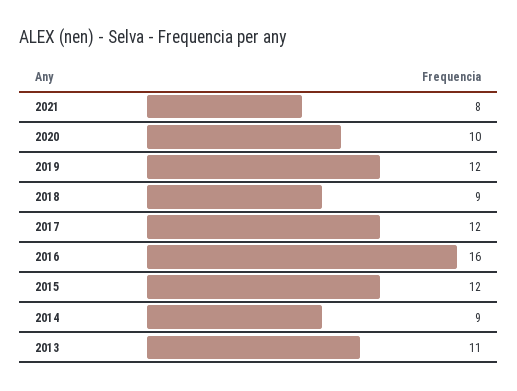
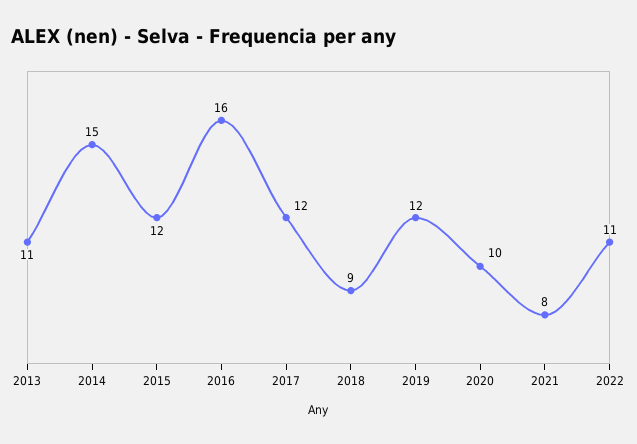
2014: 9 -> 15
2022: none -> 11

